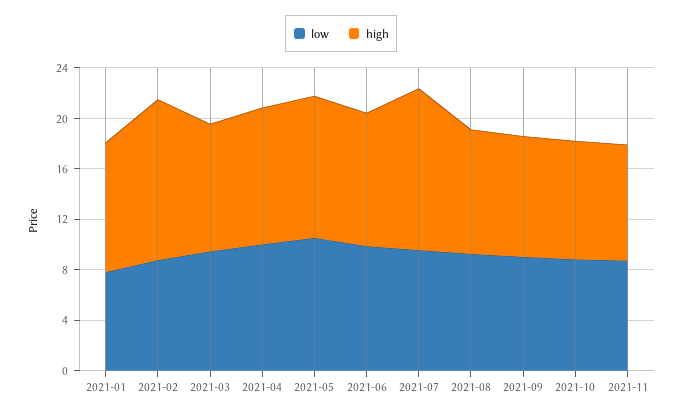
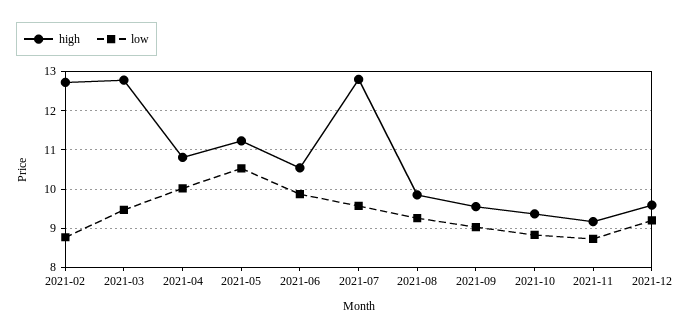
low, 2021-01: 8 -> none
high, 2021-01: 10 -> none
high, 2021-03: 10 -> 12.8
high, 2021-12: none -> 9.6
low, 2021-12: none -> 9.2

